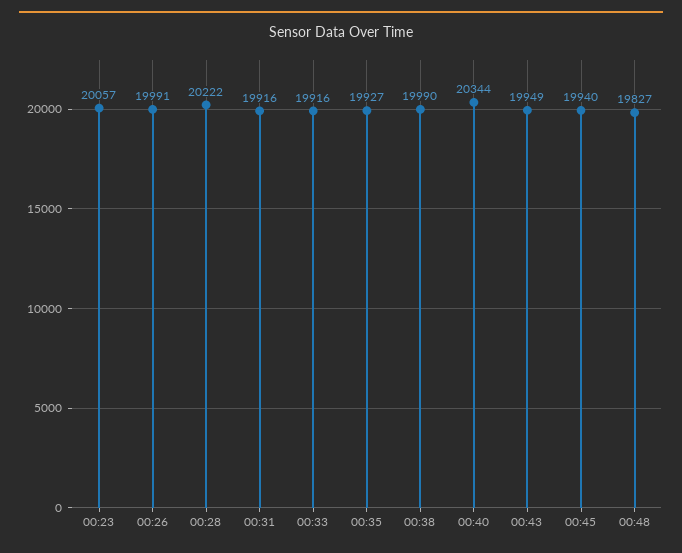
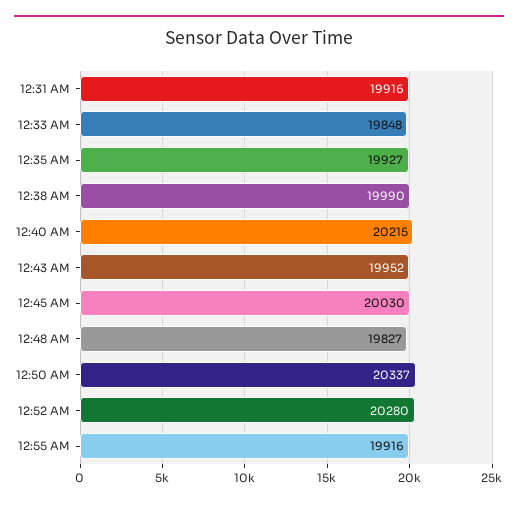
00:23: 20057 -> none
00:26: 19991 -> none
00:28: 20222 -> none
00:33: 19916 -> 19848
00:40: 20344 -> 20215
00:43: 19949 -> 19952
00:45: 19940 -> 20030
12:50 AM: none -> 20337
12:52 AM: none -> 20280
12:55 AM: none -> 19916

